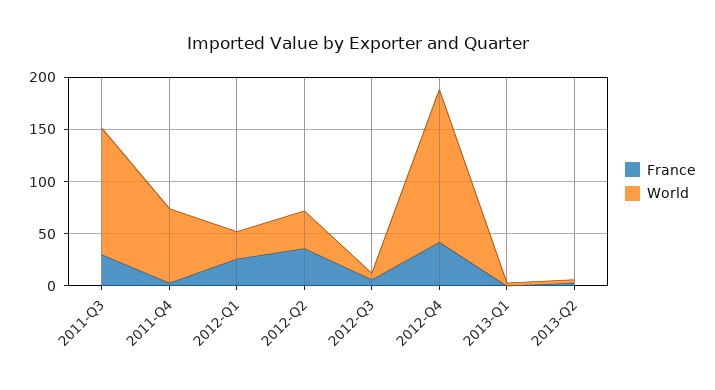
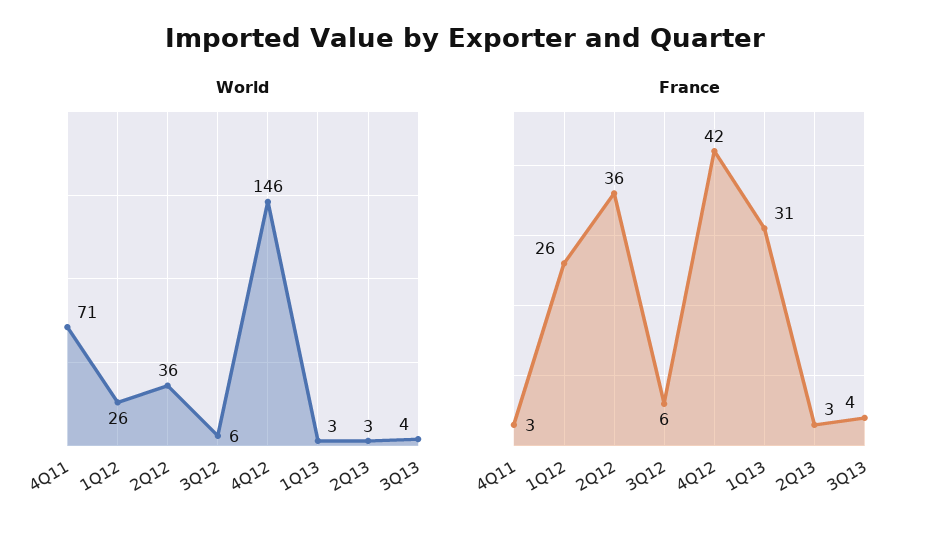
France, 2011-Q3: 30 -> none
World, 2011-Q3: 120 -> none
France, 2013-Q1: 0 -> 31
World, 3Q13: none -> 4
France, 3Q13: none -> 4

